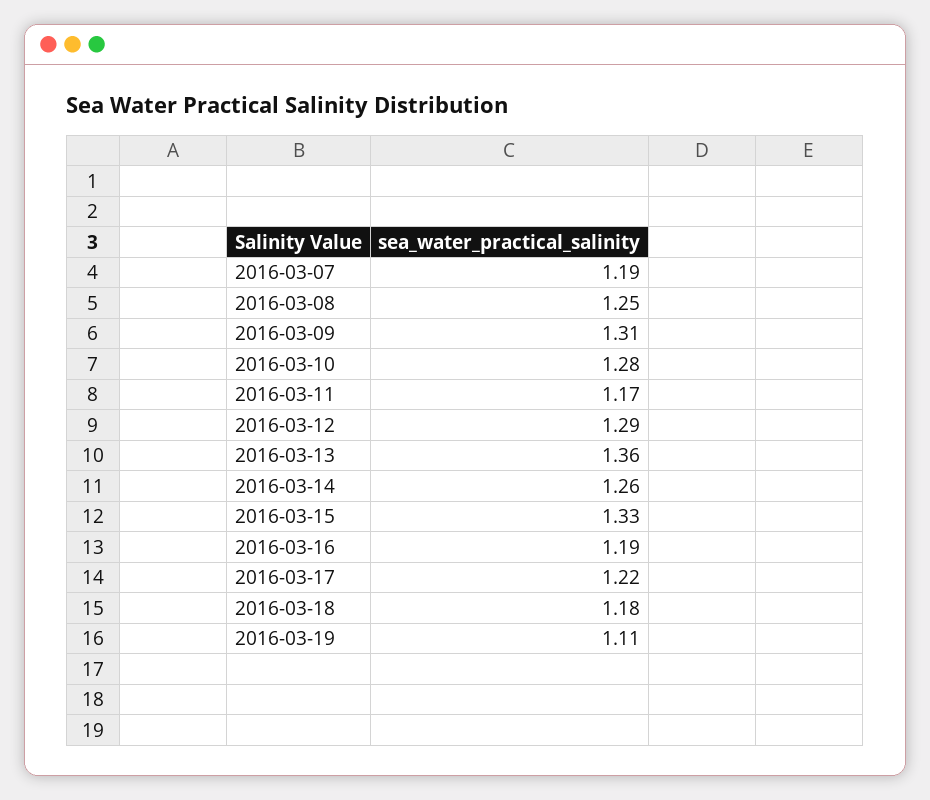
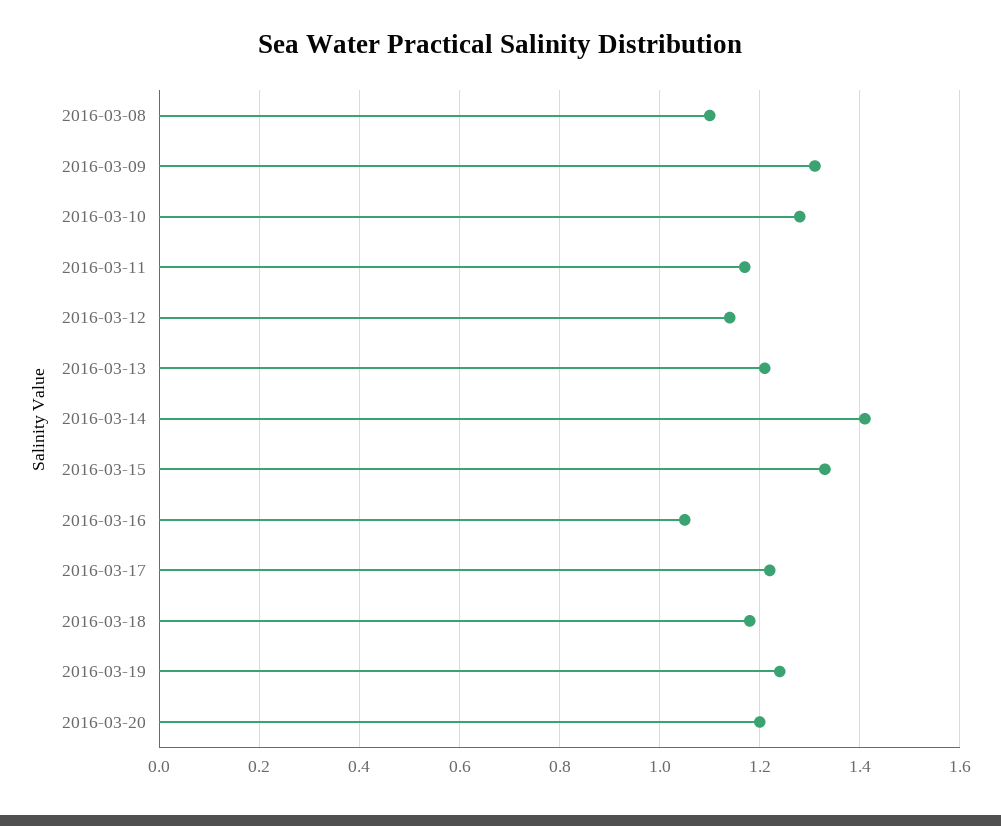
2016-03-07: 1.19 -> none
2016-03-08: 1.25 -> 1.1
2016-03-12: 1.29 -> 1.15
2016-03-13: 1.36 -> 1.2
2016-03-14: 1.26 -> 1.4
2016-03-16: 1.19 -> 1.05
2016-03-19: 1.11 -> 1.25
2016-03-20: none -> 1.2

